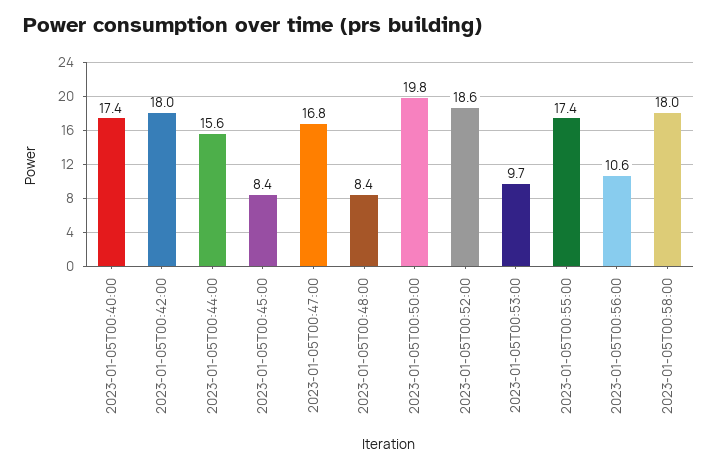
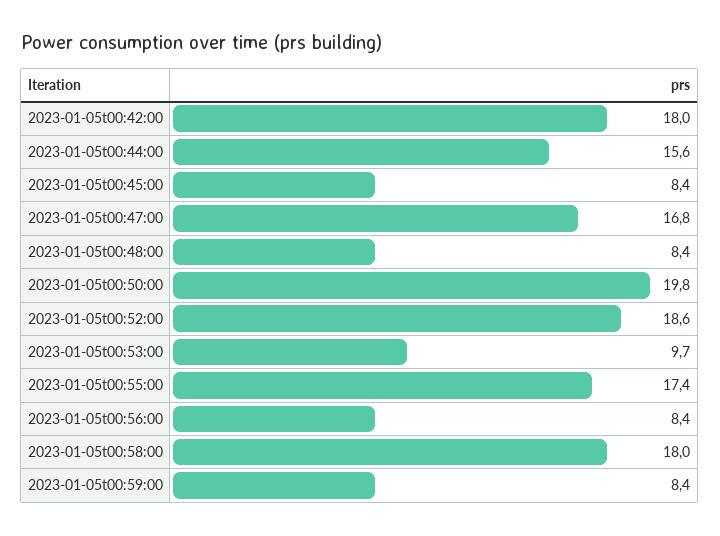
2023-01-05T00:40:00: 17.4 -> none
2023-01-05T00:56:00: 10.6 -> 8.4
2023-01-05t00:59:00: none -> 8.4

